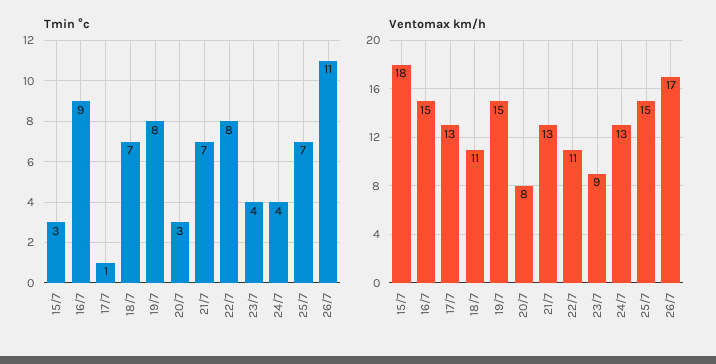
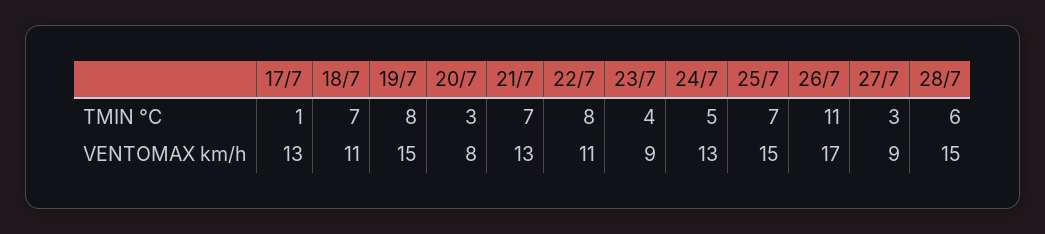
Tmin °c, 15/7: 3 -> none
Tmin °c, 16/7: 9 -> none
Tmin °c, 24/7: 4 -> 5
Ventomax km/h, 15/7: 18 -> none
Ventomax km/h, 16/7: 15 -> none
Tmin °c, 27/7: none -> 3
Tmin °c, 28/7: none -> 6
Ventomax km/h, 27/7: none -> 9
Ventomax km/h, 28/7: none -> 15

